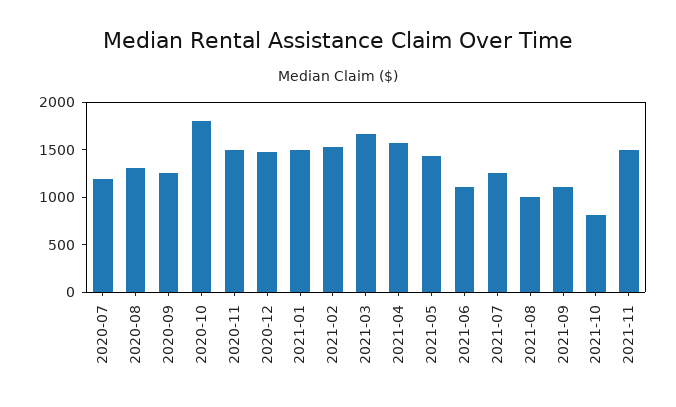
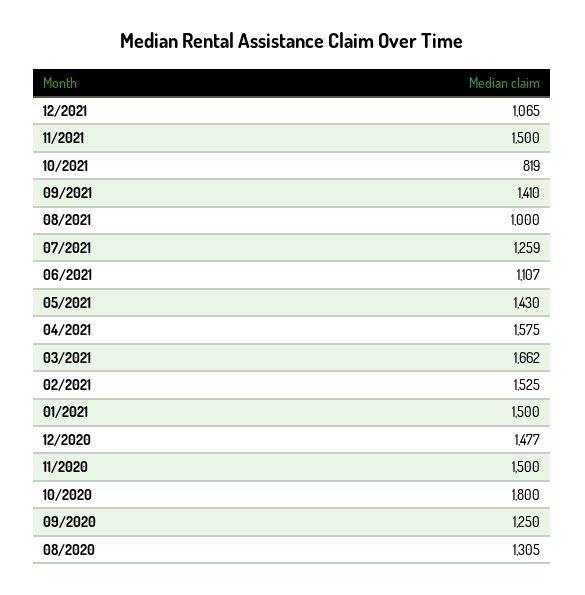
2020-07: 1200 -> none
2021-09: 1100 -> 1410
12/2021: none -> 1065

